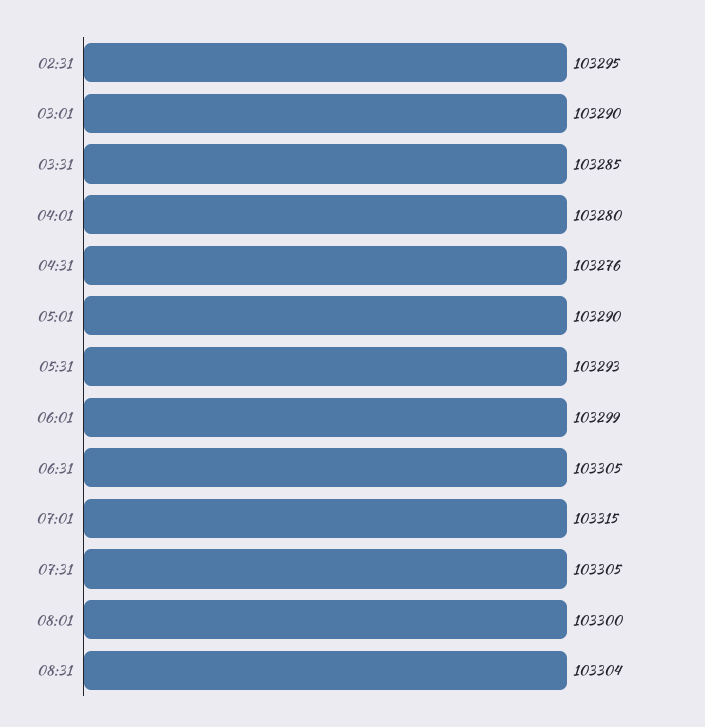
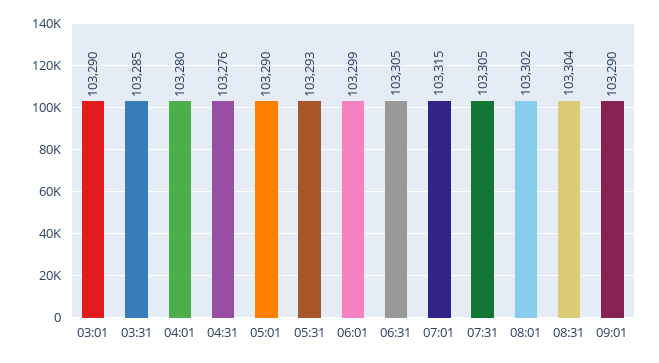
02:31: 103295 -> none
08:01: 103300 -> 103302
09:01: none -> 103290

